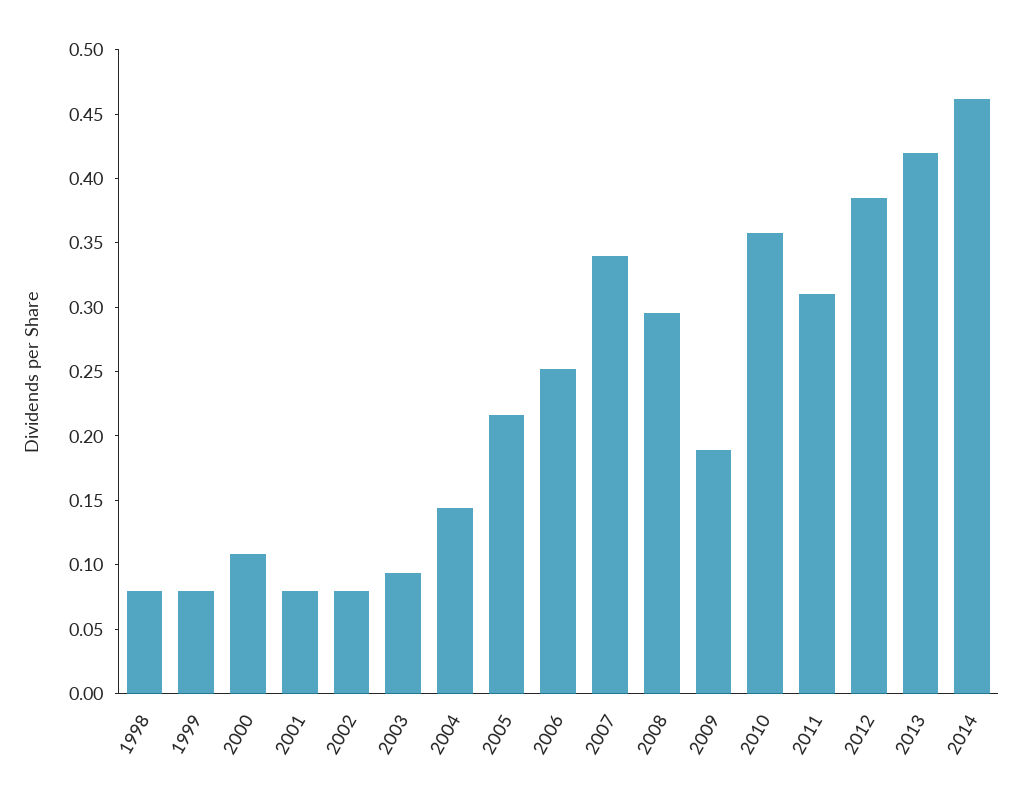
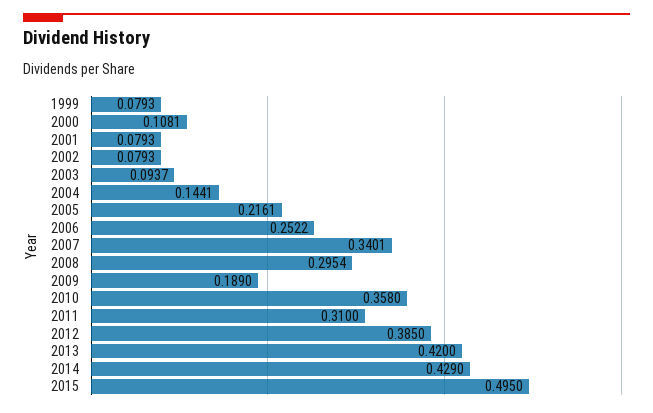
1998: 0.08 -> none
2014: 0.46 -> 0.429
2015: none -> 0.495

